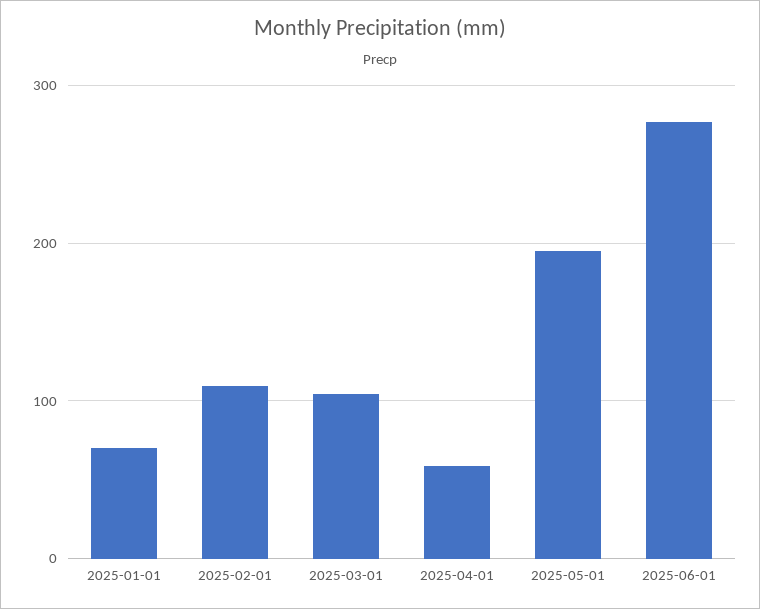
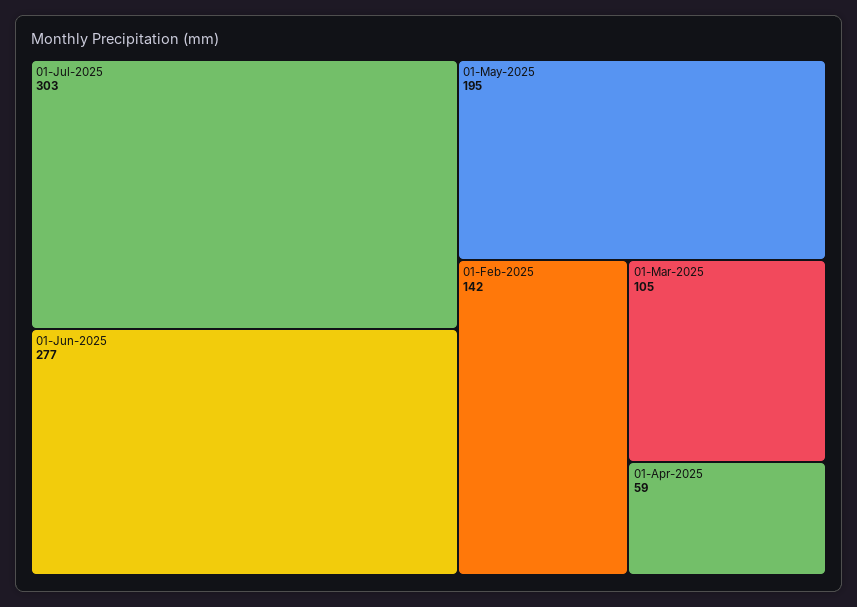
2025-01-01: 70 -> none
2025-02-01: 110 -> 142
01-Jul-2025: none -> 303

